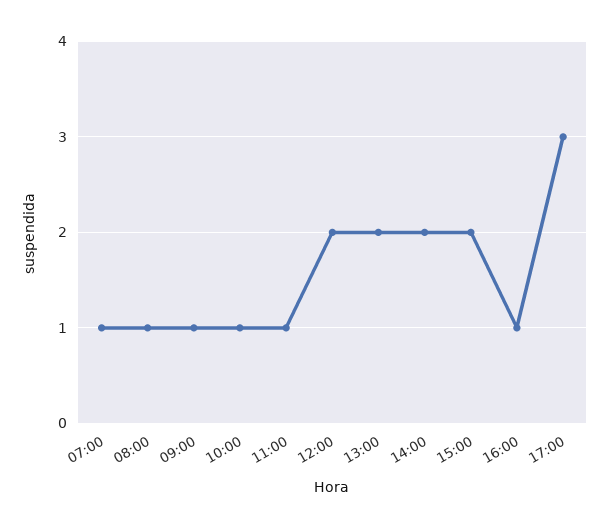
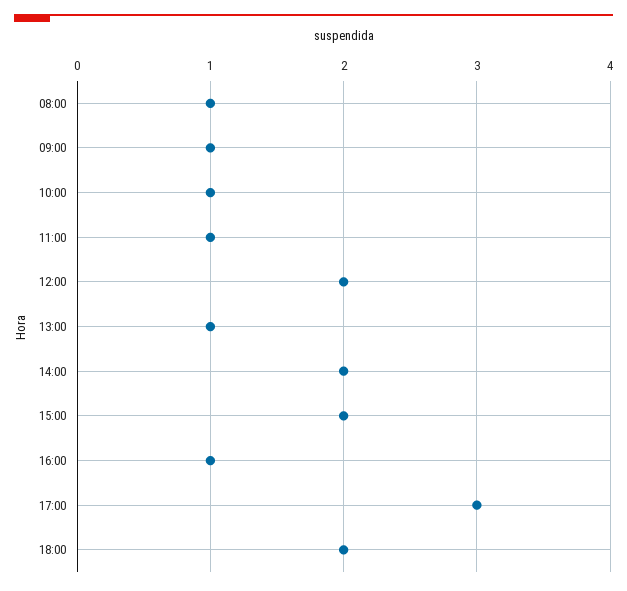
07:00: 1 -> none
13:00: 2 -> 1
18:00: none -> 2

